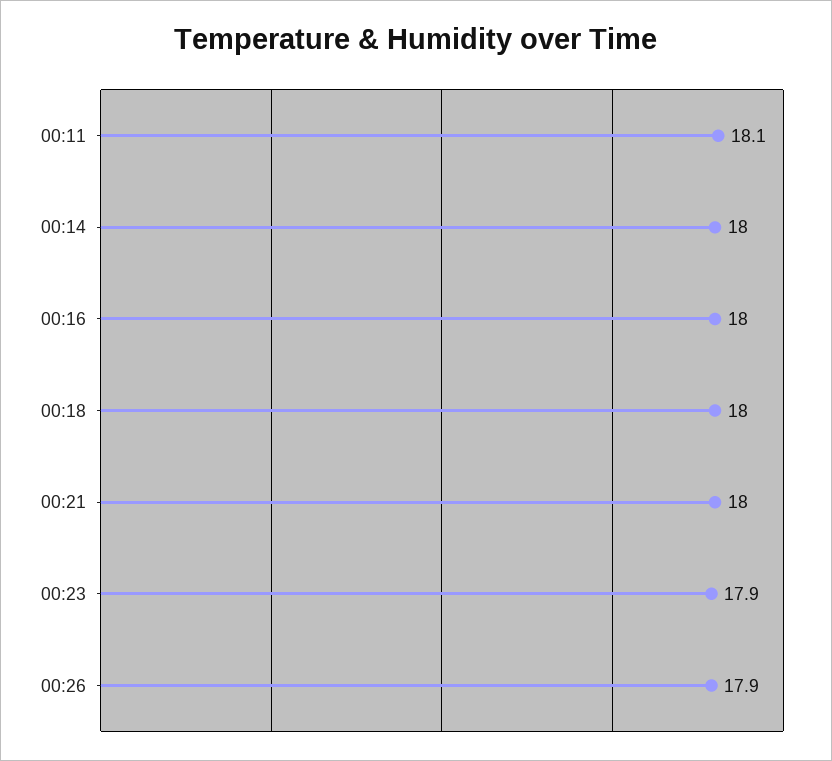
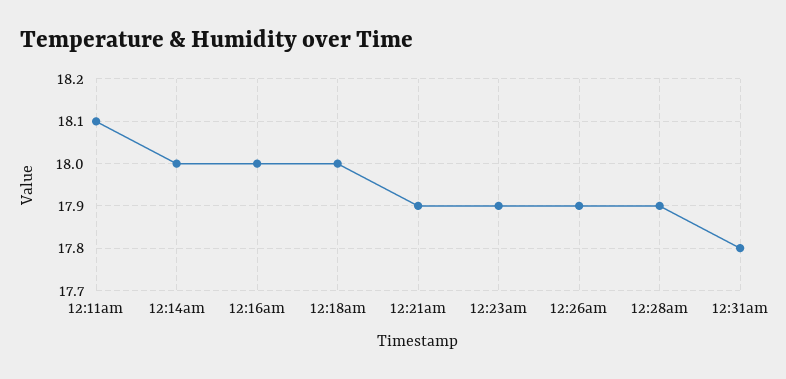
00:21: 18 -> 17.9
12:28am: none -> 17.9
12:31am: none -> 17.8

